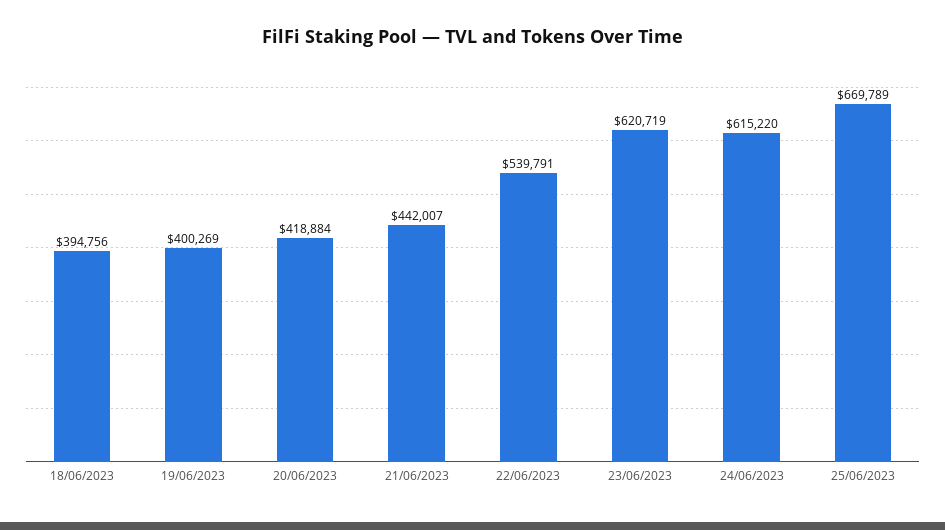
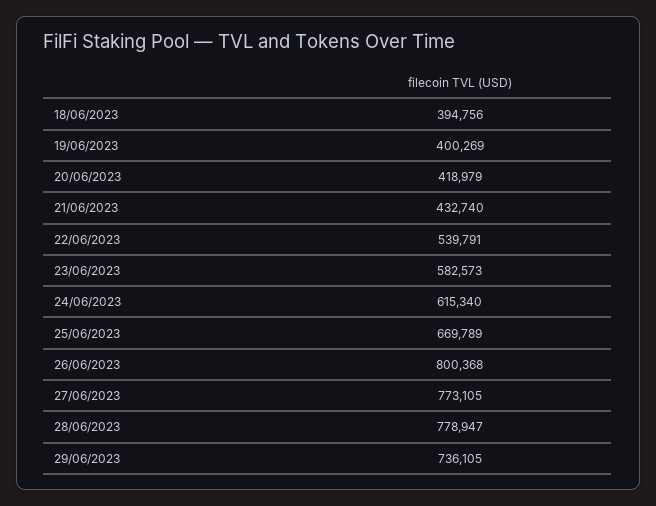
20/06/2023: 418884 -> 418979
21/06/2023: 442007 -> 432740
23/06/2023: 620719 -> 582573
24/06/2023: 615220 -> 615340
26/06/2023: none -> 800368
27/06/2023: none -> 773105
28/06/2023: none -> 778947
29/06/2023: none -> 736105

